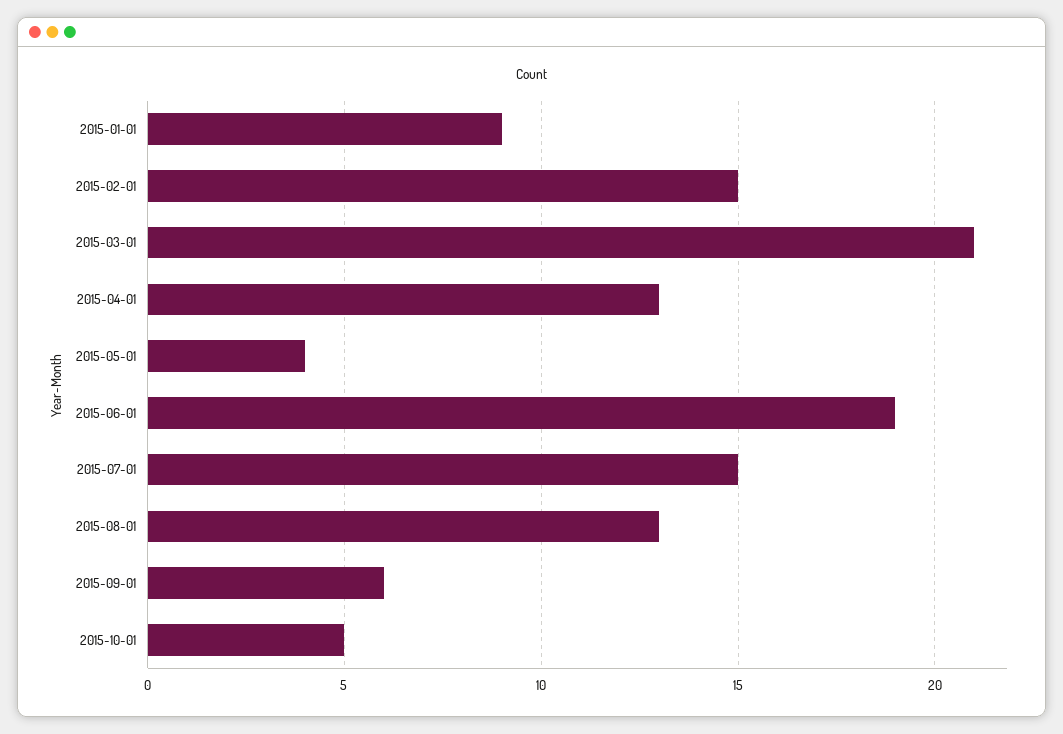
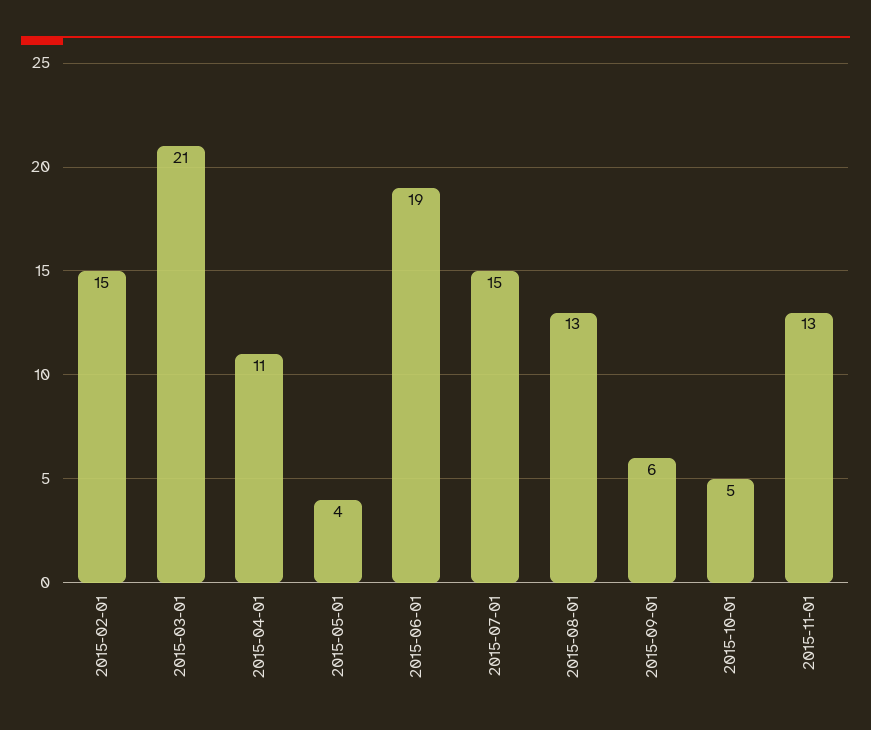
2015-01-01: 9 -> none
2015-04-01: 13 -> 11
2015-11-01: none -> 13

